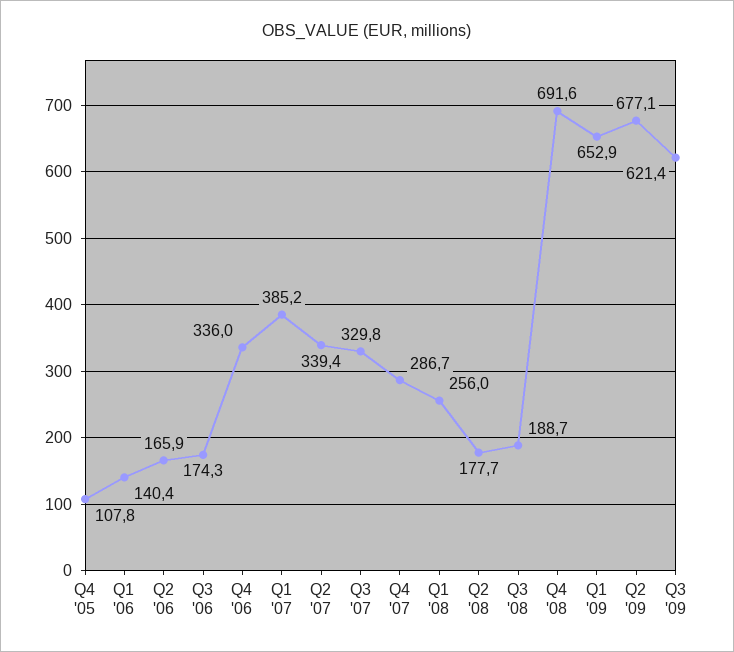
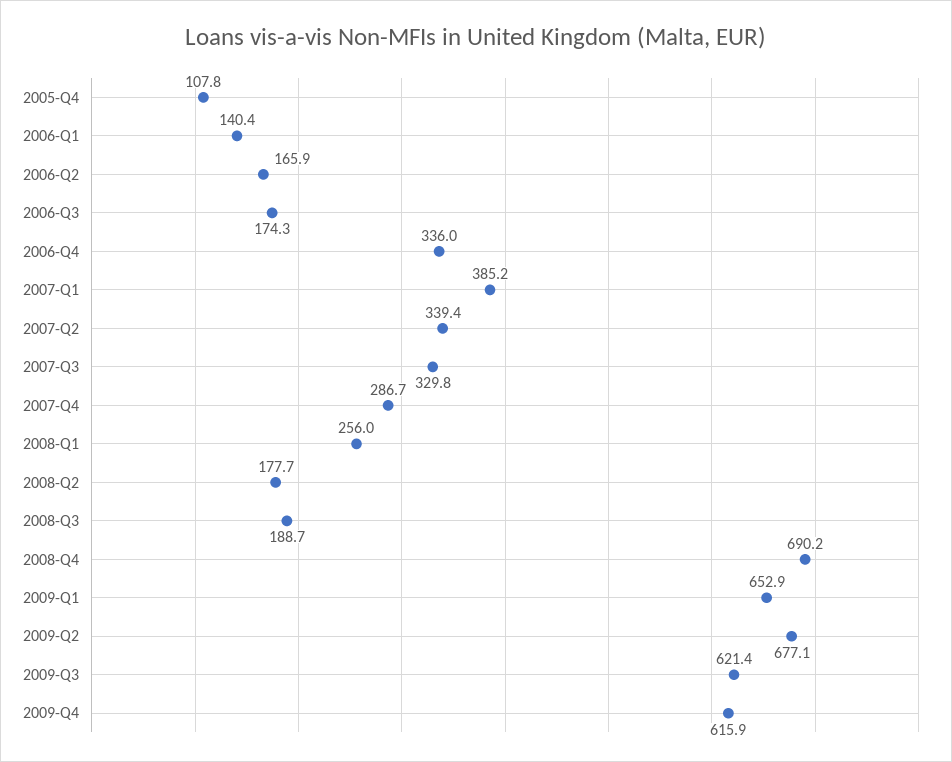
Q4 '08: 691.6 -> 690.2
2009-Q4: none -> 615.9

